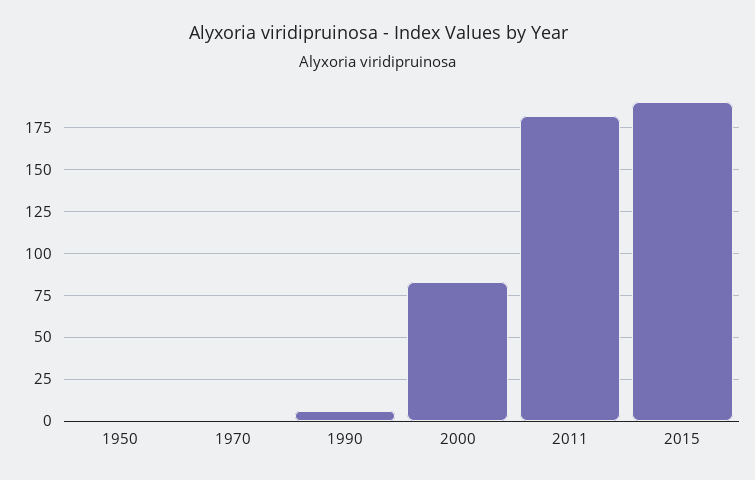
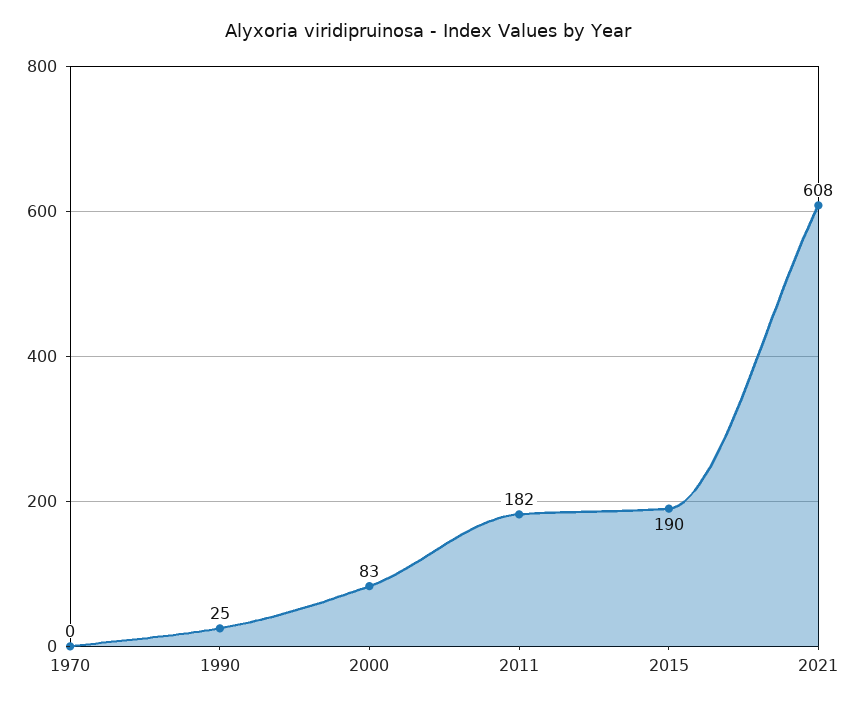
1950: 0 -> none
1990: 5 -> 25
2021: none -> 608

